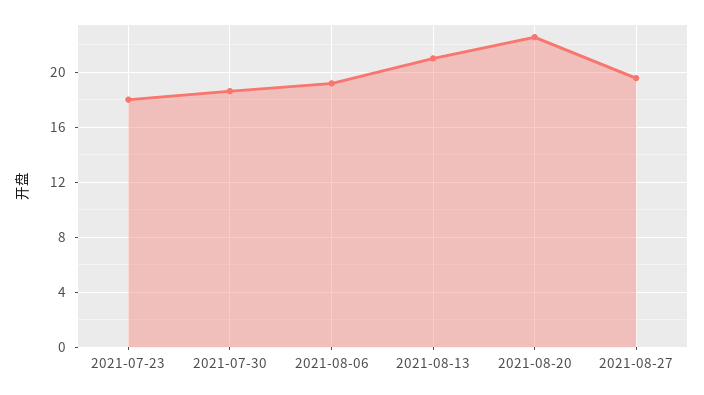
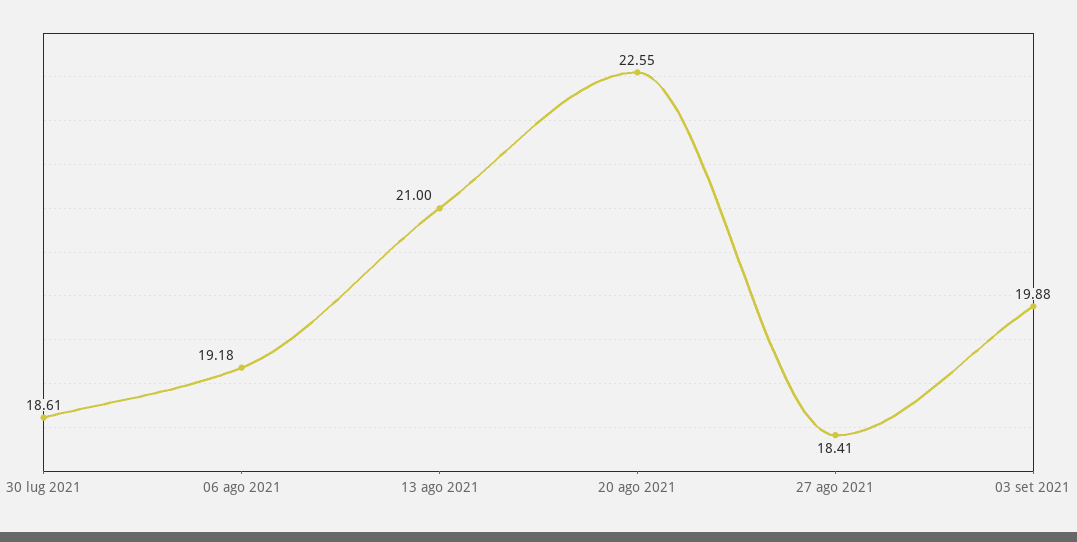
2021-07-23: 18 -> none
2021-08-27: 19.5 -> 18.41
03 set 2021: none -> 19.88

